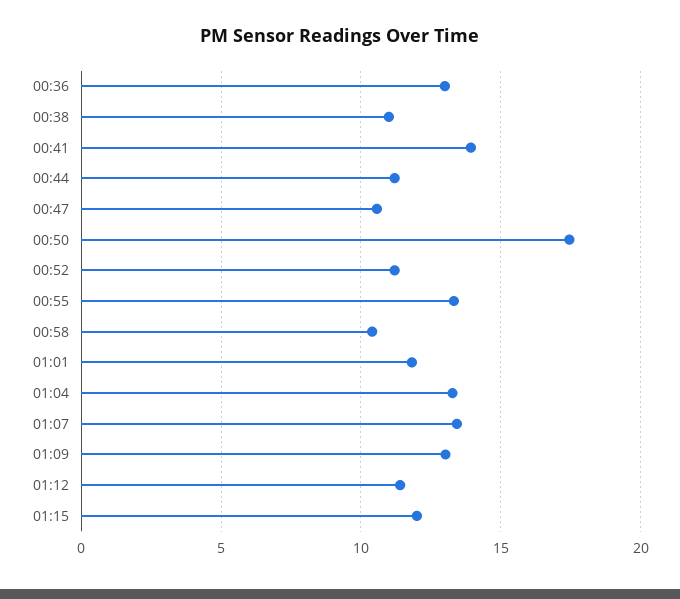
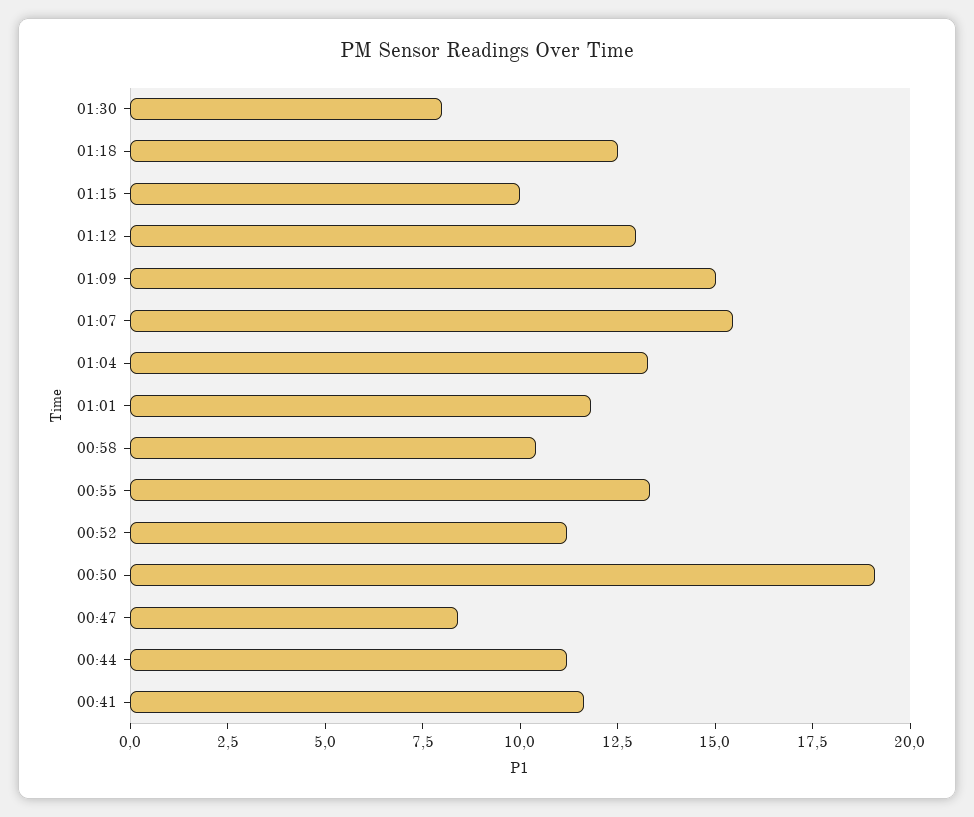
00:36: 13 -> none
00:38: 11 -> none
00:41: 14 -> 11.5
00:47: 10.5 -> 8.5
00:50: 17.5 -> 19
01:07: 13.5 -> 15.5
01:09: 13 -> 15
01:12: 11.5 -> 13
01:15: 12 -> 10
01:30: none -> 8
01:18: none -> 12.5

